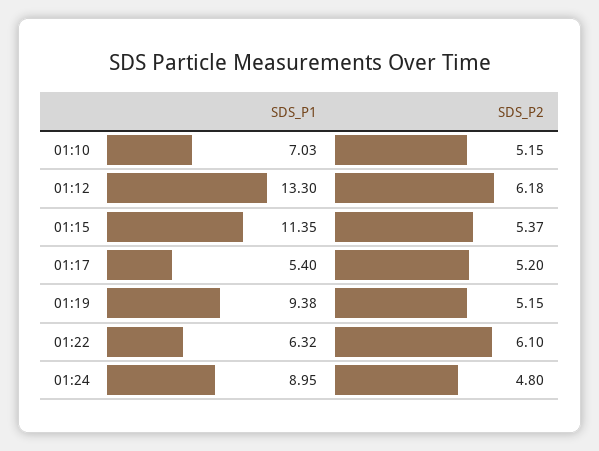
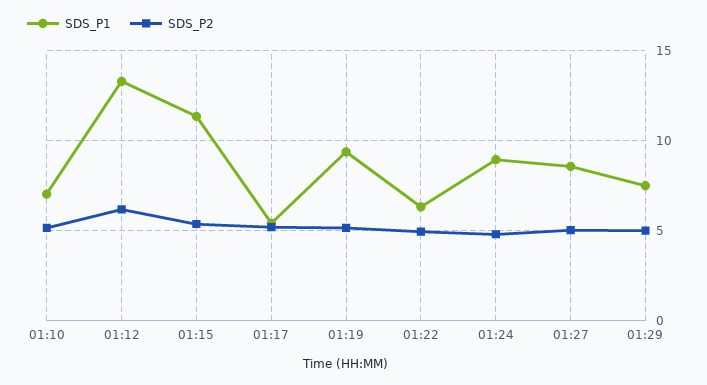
SDS_P2, 01:22: 6.1 -> 5
SDS_P1, 01:27: none -> 8.5
SDS_P2, 01:27: none -> 5
SDS_P1, 01:29: none -> 7.5
SDS_P2, 01:29: none -> 5

